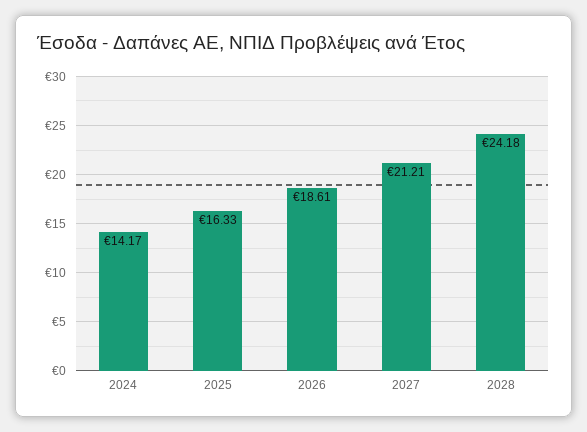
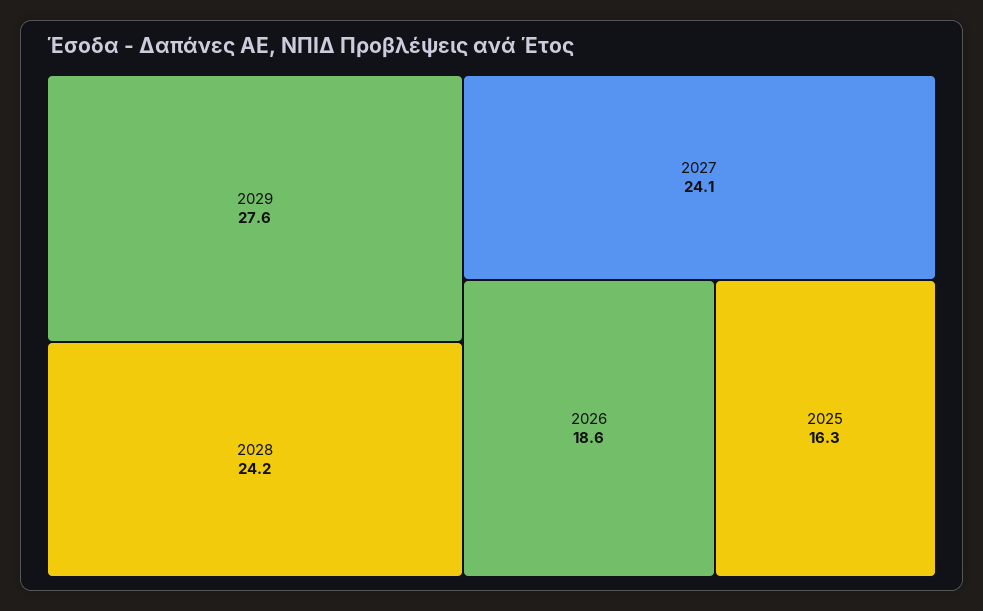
2024: 14.17 -> none
2027: 21.21 -> 24.1
2029: none -> 27.6

